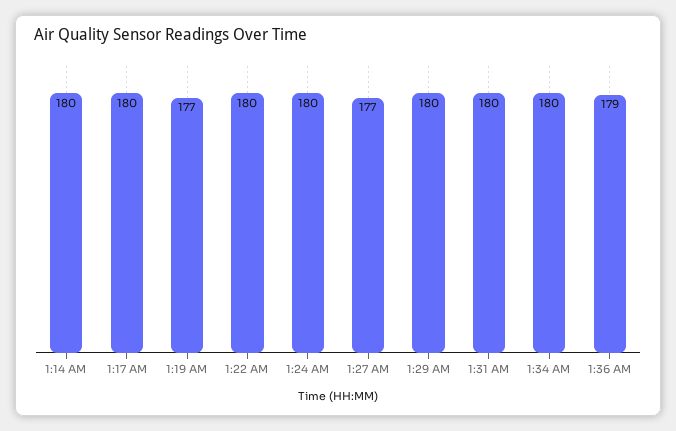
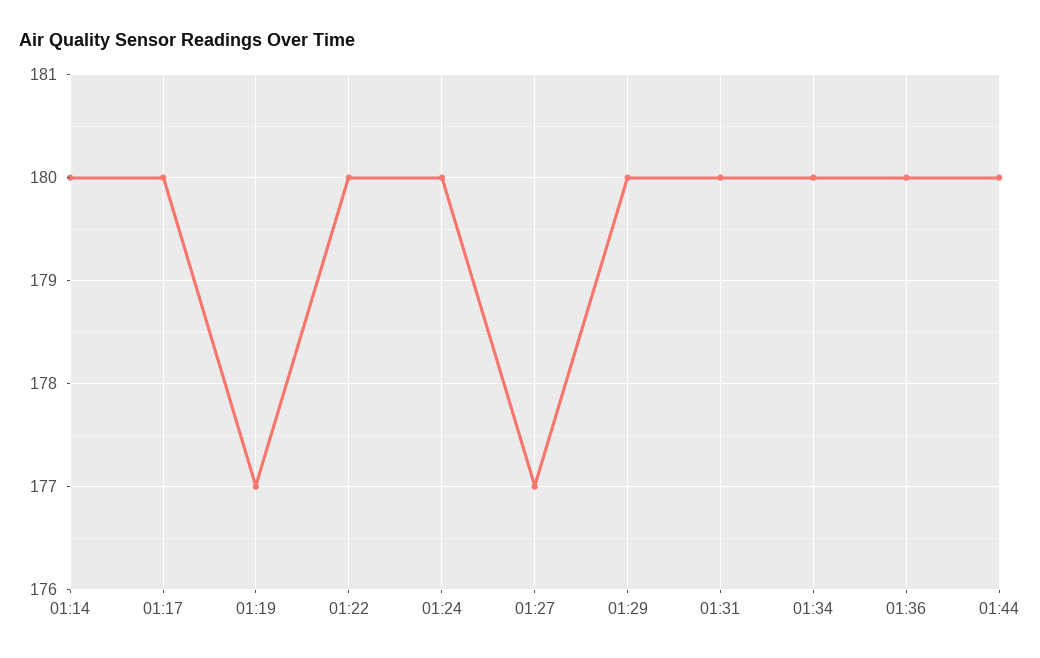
1:36 AM: 179 -> 180
01:44: none -> 180

